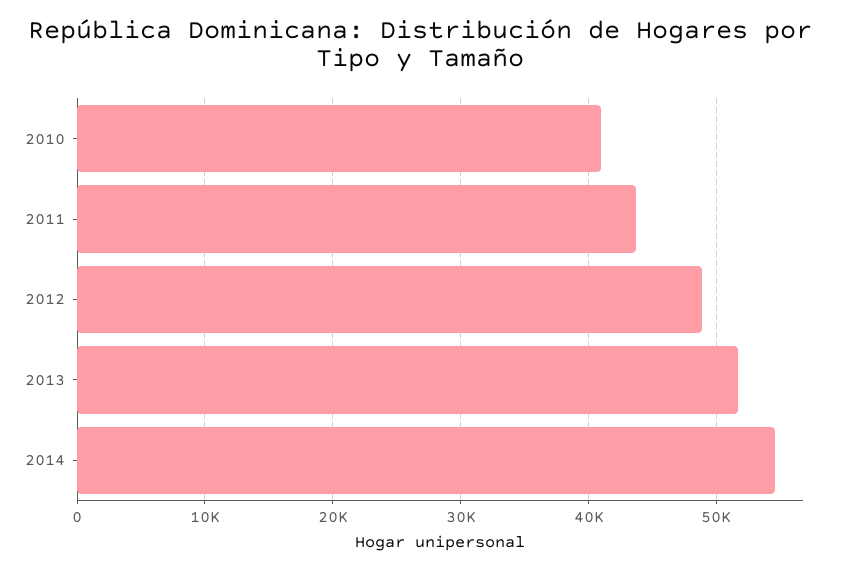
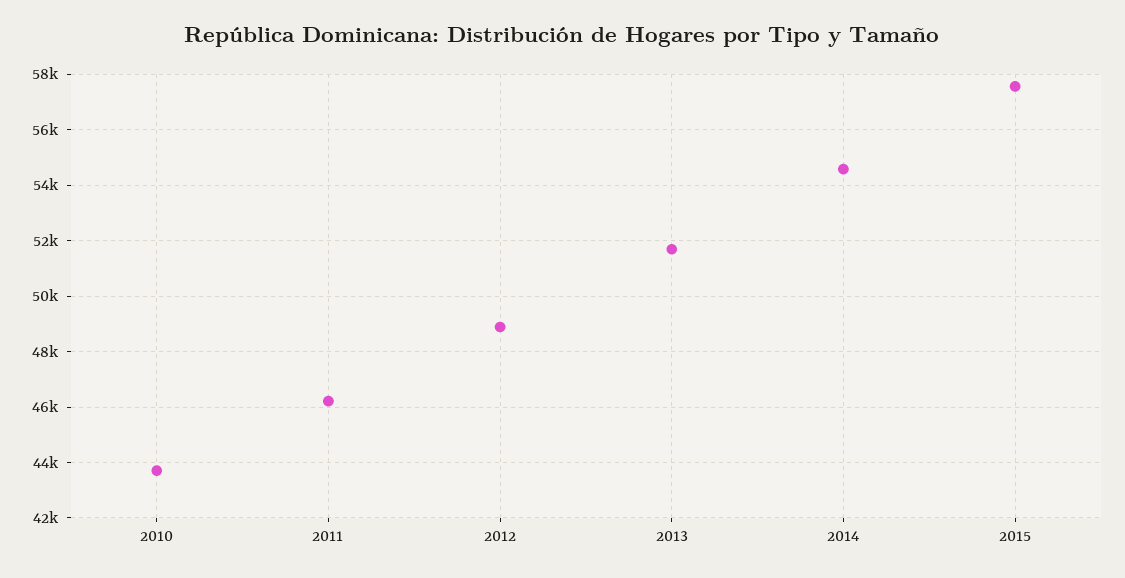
2010: 41000 -> 43750
2011: 44000 -> 46250
2015: none -> 57500

